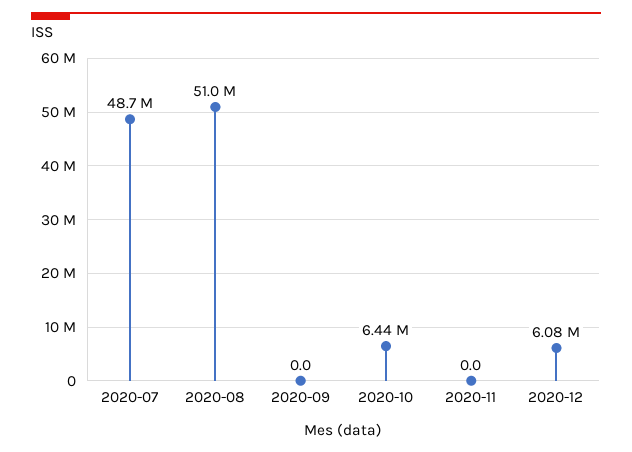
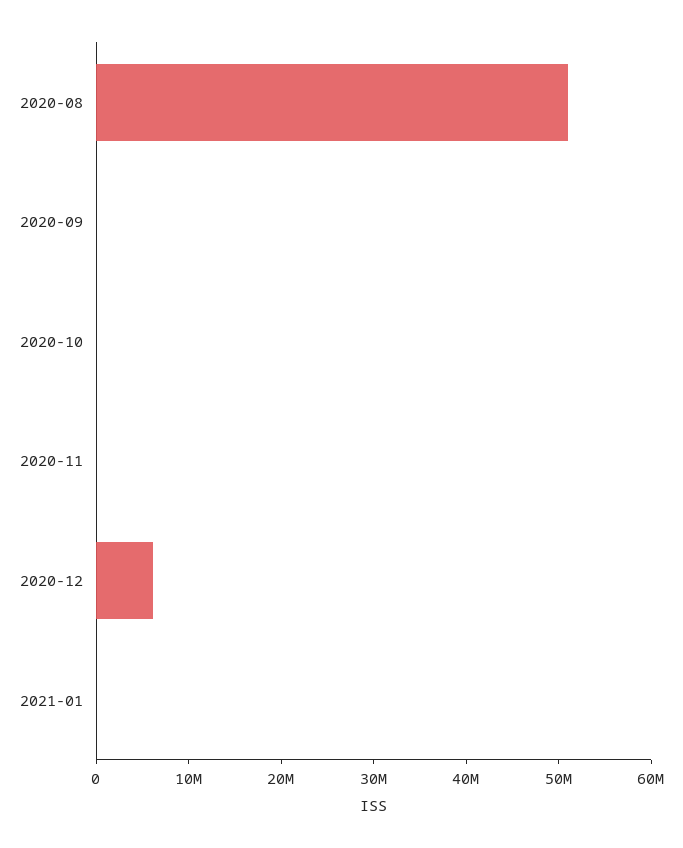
2020-07: 48700000 -> none
2020-10: 6440000 -> 0
2021-01: none -> 0

